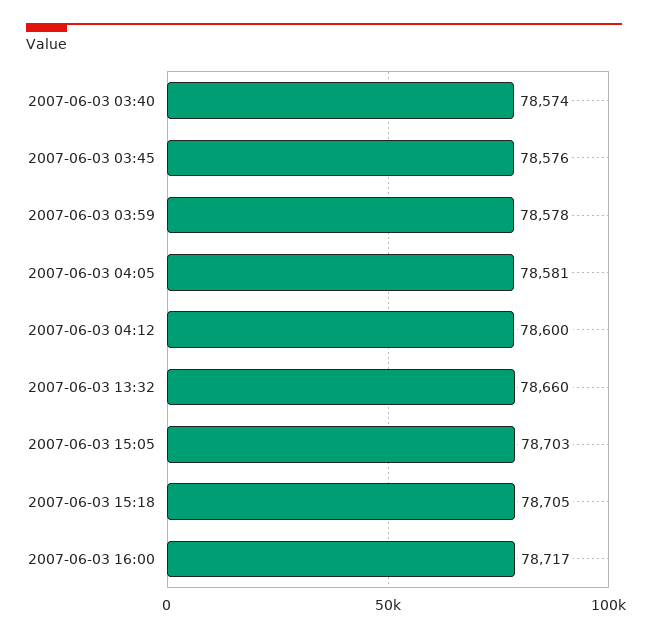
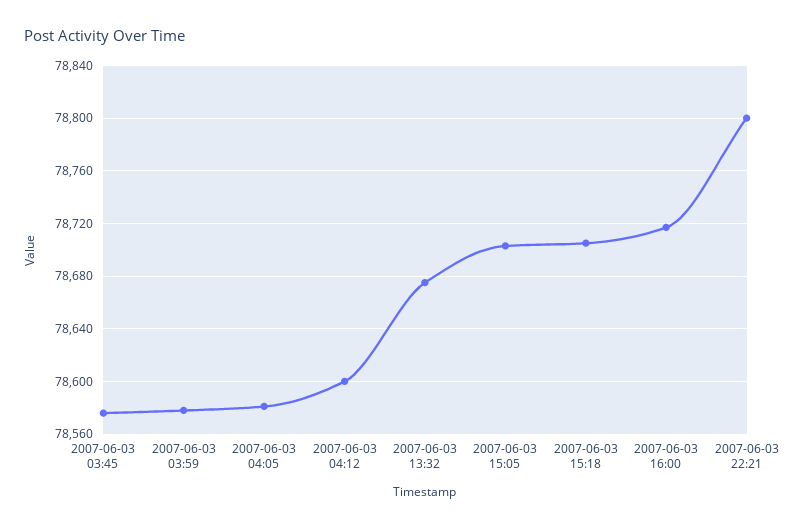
2007-06-03 03:40: 78574 -> none
2007-06-03 13:32: 78660 -> 78675
2007-06-03 22:21: none -> 78800

